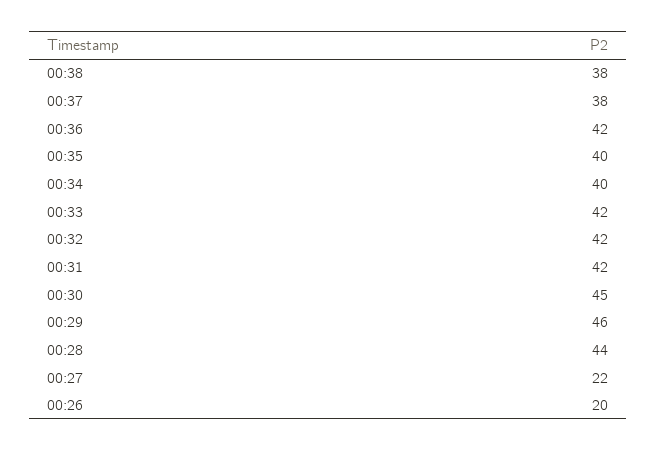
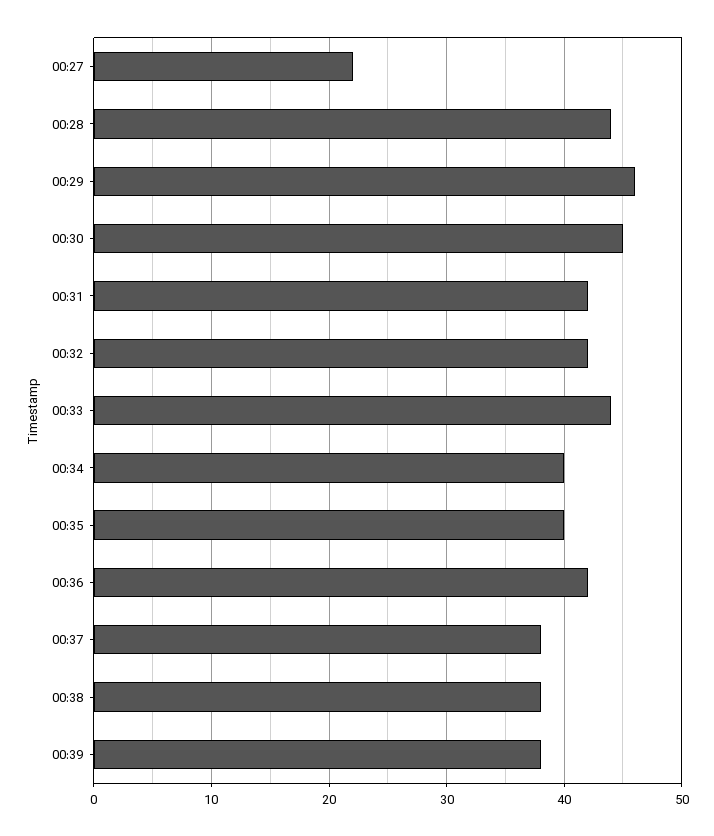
00:33: 42 -> 44
00:26: 20 -> none
00:39: none -> 38

